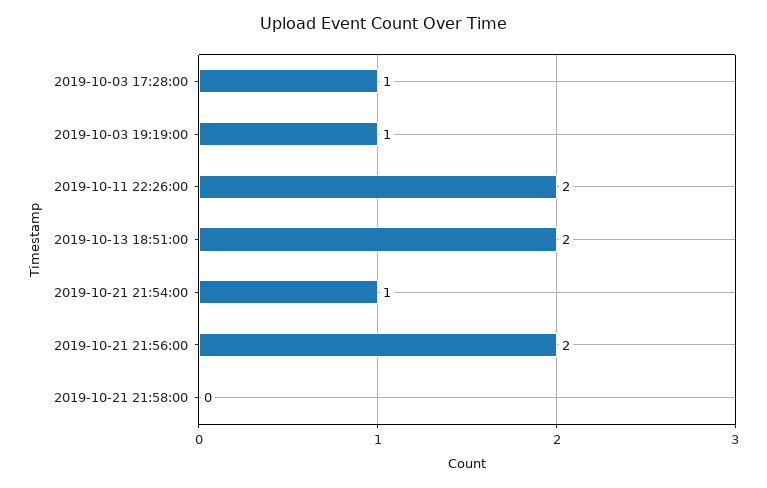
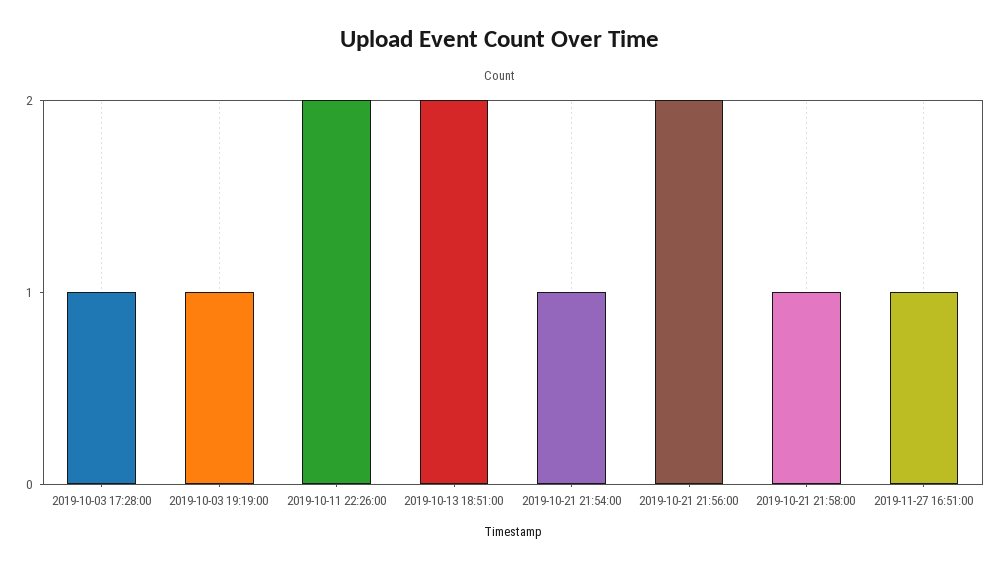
2019-10-21 21:58:00: 0 -> 1
2019-11-27 16:51:00: none -> 1

